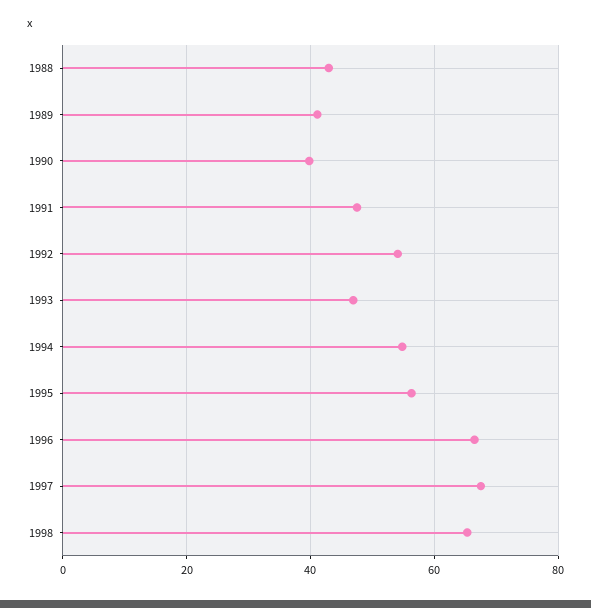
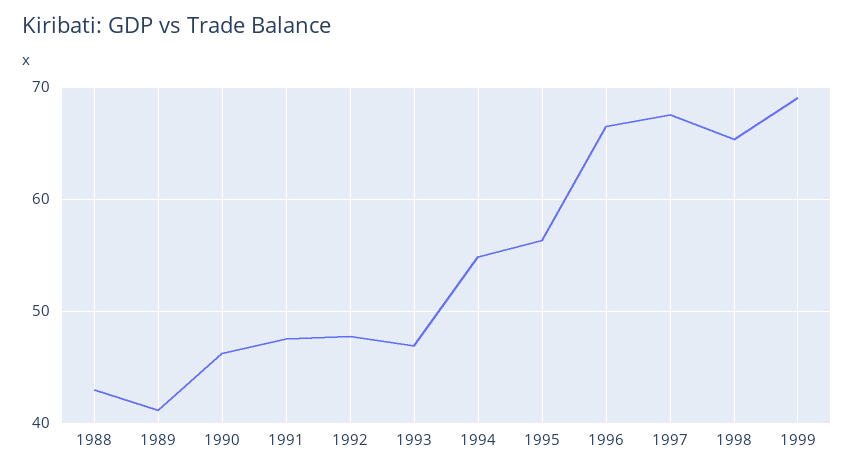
1990: 40 -> 46
1992: 54 -> 48
1999: none -> 69

